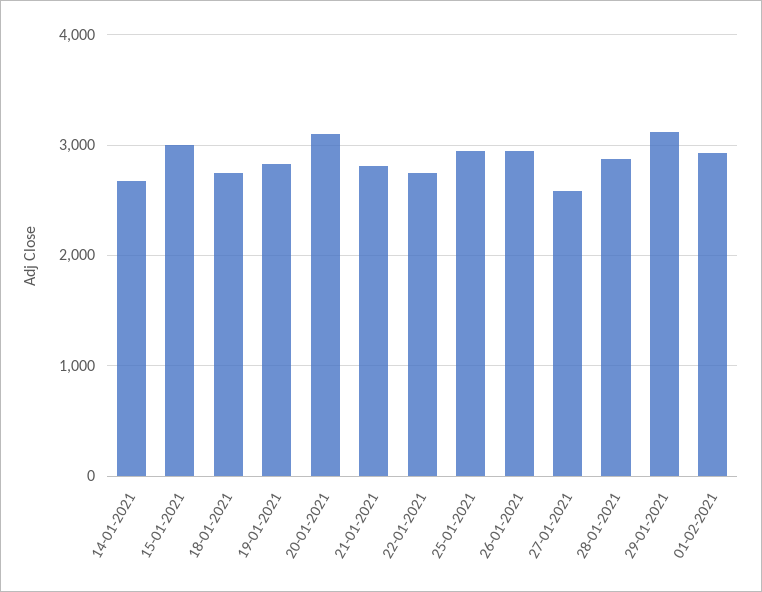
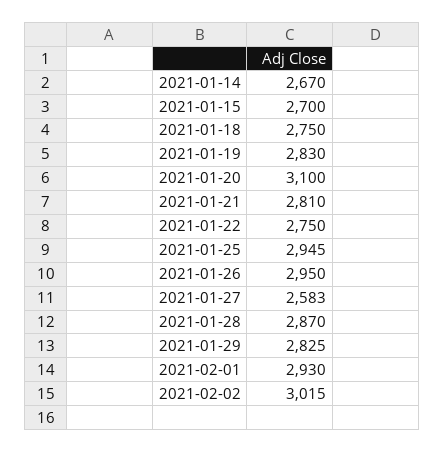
15-01-2021: 3000 -> 2700
29-01-2021: 3100 -> 2825
2021-02-02: none -> 3015

